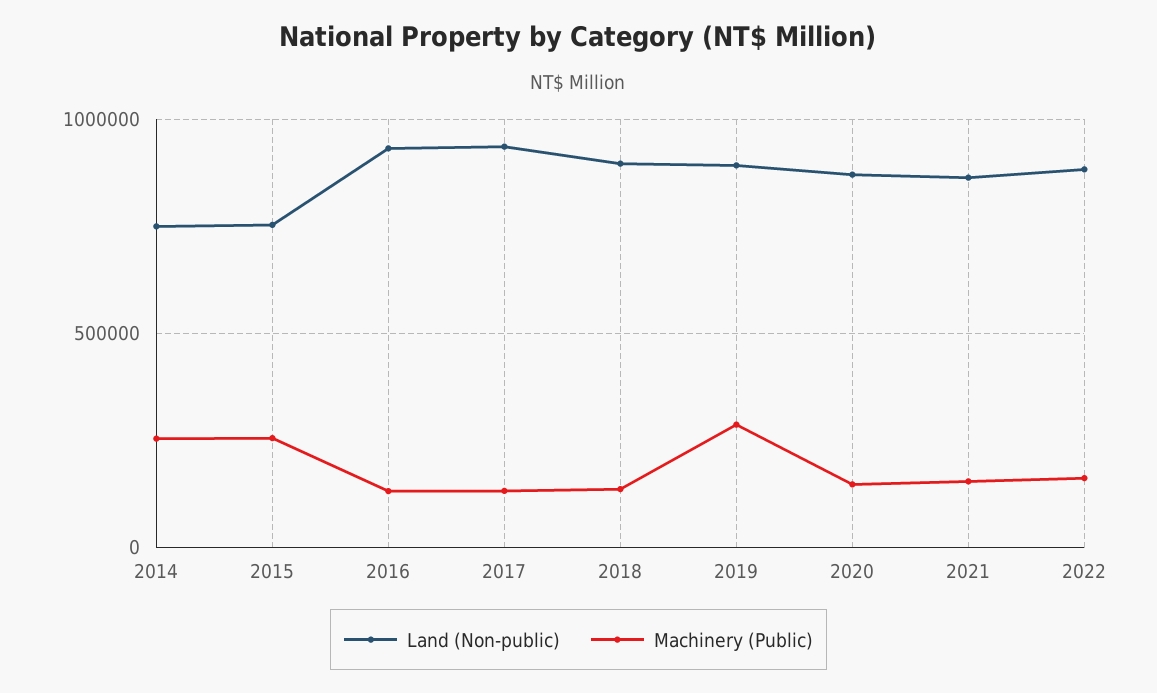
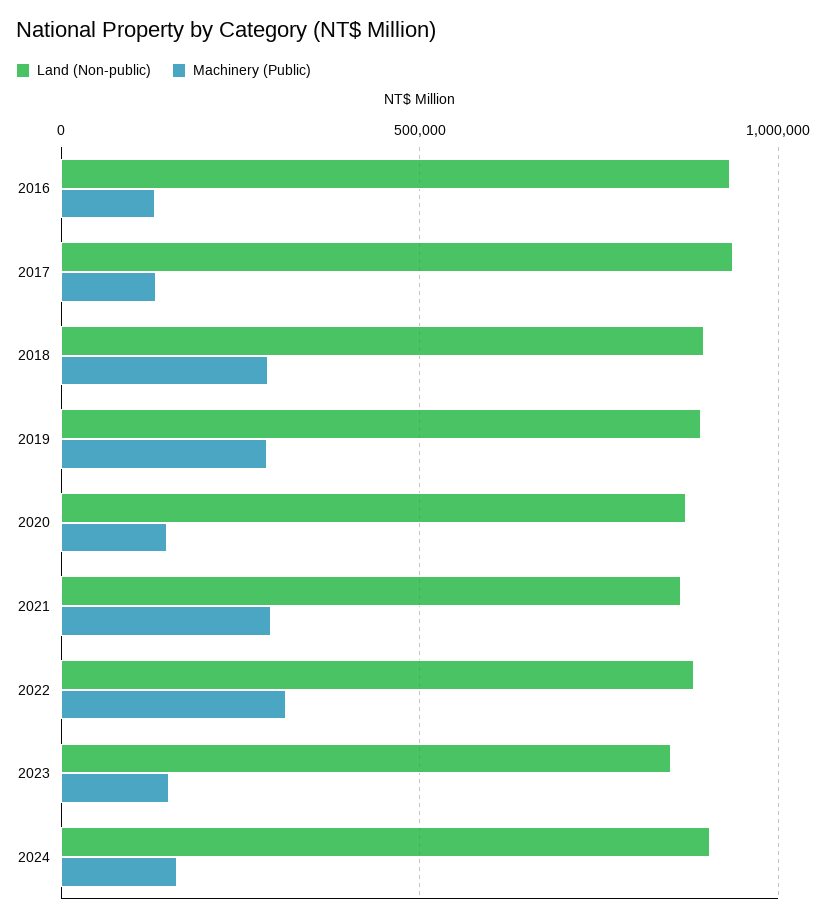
Land (Non-public), 2014: 750000 -> none
Machinery (Public), 2014: 250000 -> none
Land (Non-public), 2015: 750000 -> none
Machinery (Public), 2015: 250000 -> none
Machinery (Public), 2018: 150000 -> 300000
Machinery (Public), 2021: 150000 -> 300000
Machinery (Public), 2022: 150000 -> 300000
Land (Non-public), 2023: none -> 850000
Machinery (Public), 2023: none -> 150000
Land (Non-public), 2024: none -> 900000
Machinery (Public), 2024: none -> 150000

